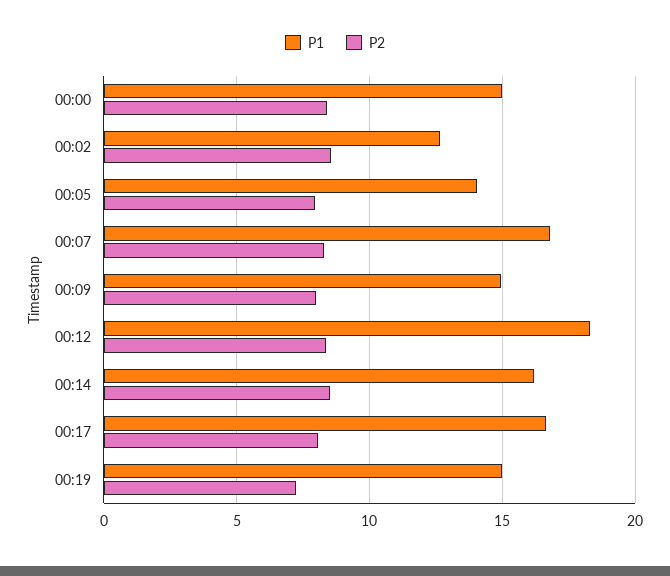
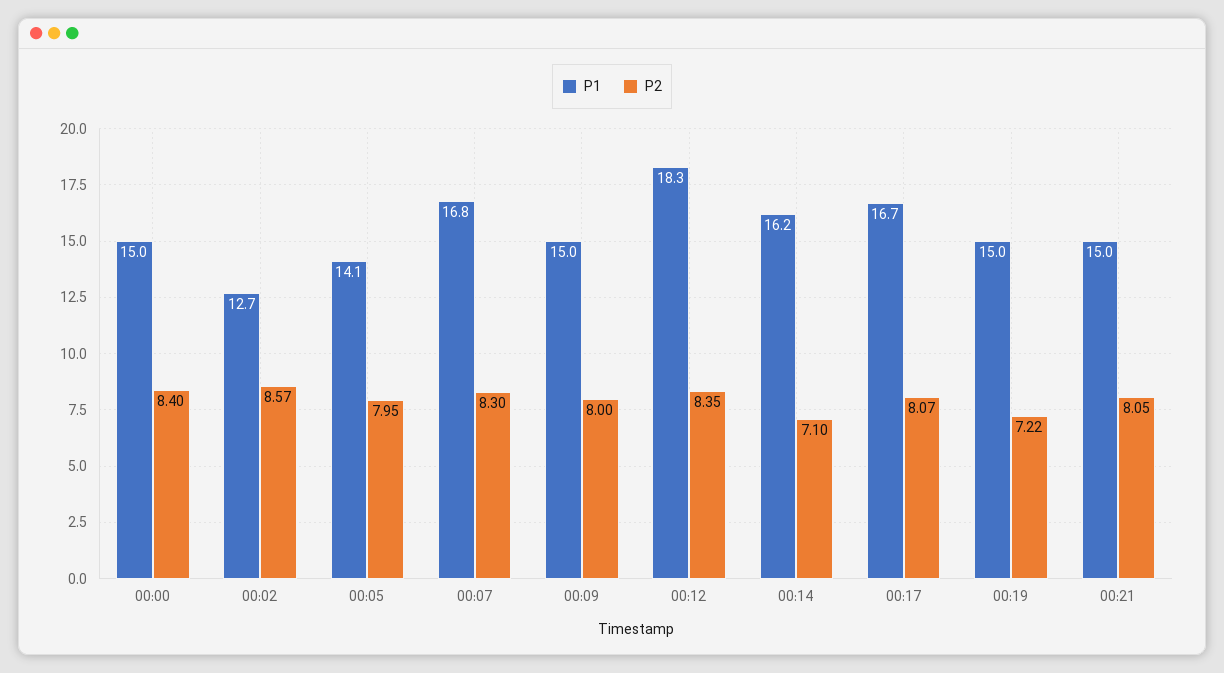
P2, 00:14: 8.5 -> 7.1
P1, 00:21: none -> 15
P2, 00:21: none -> 8.05

